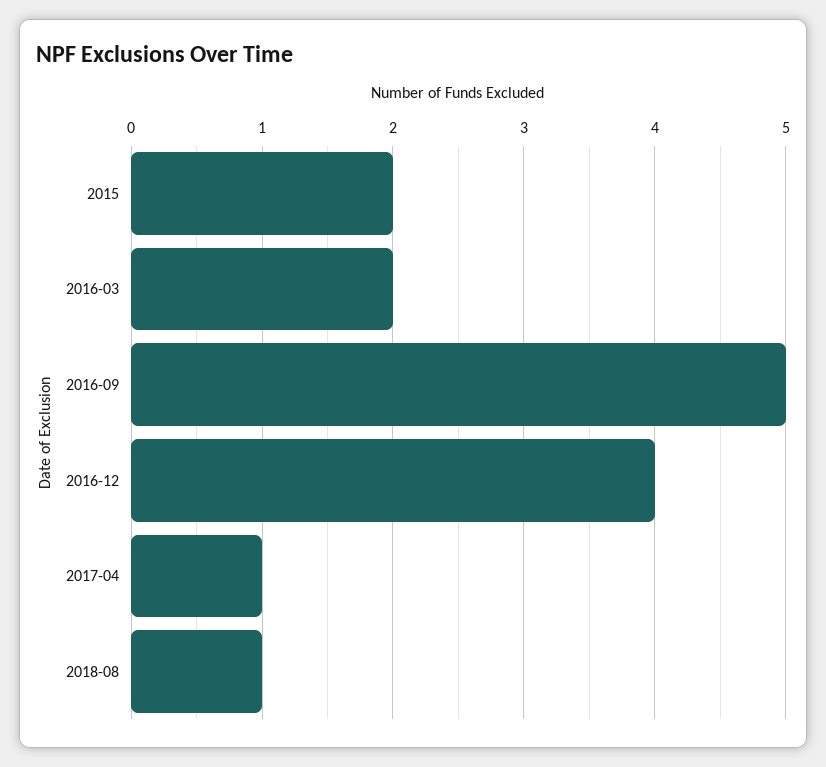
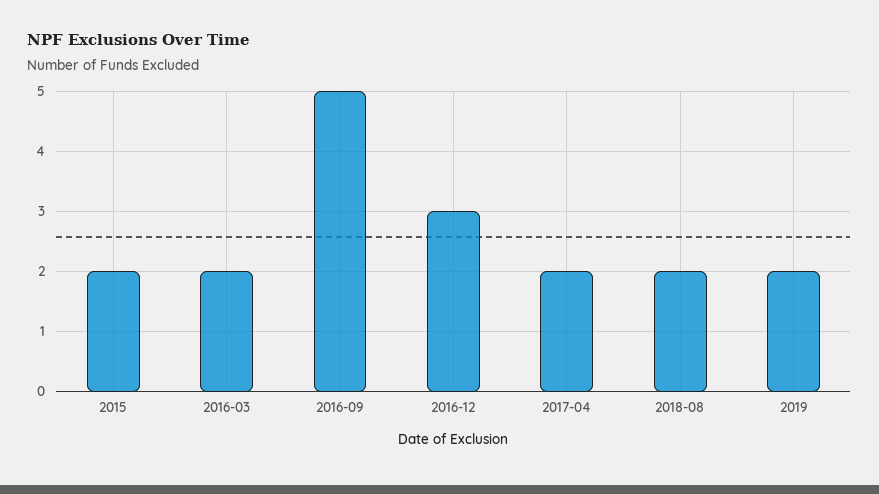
2016-12: 4 -> 3
2017-04: 1 -> 2
2018-08: 1 -> 2
2019: none -> 2

